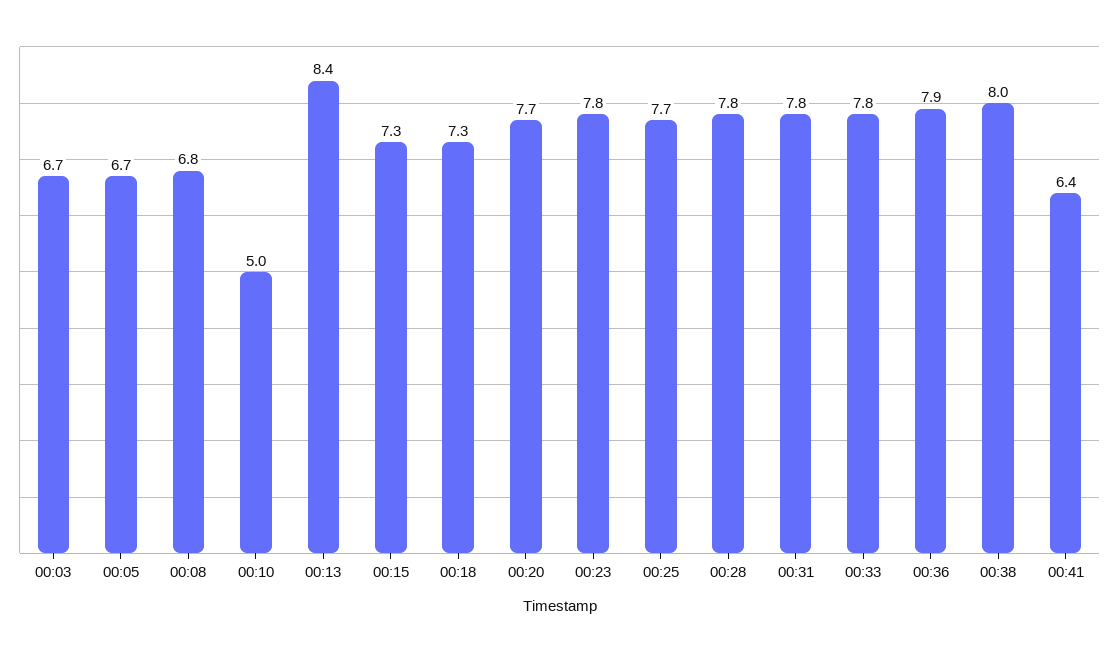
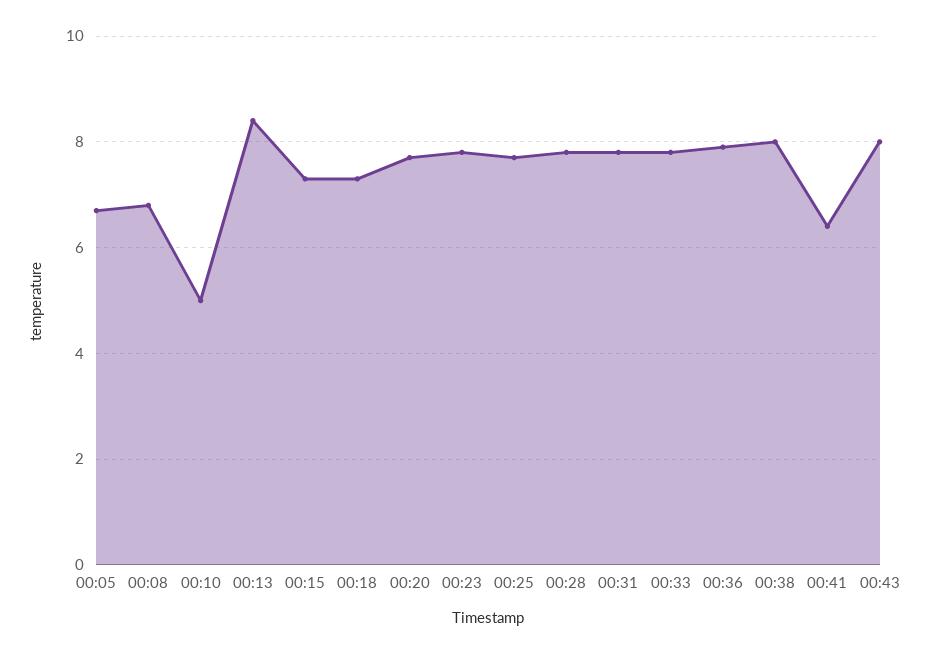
00:03: 6.7 -> none
00:43: none -> 8

